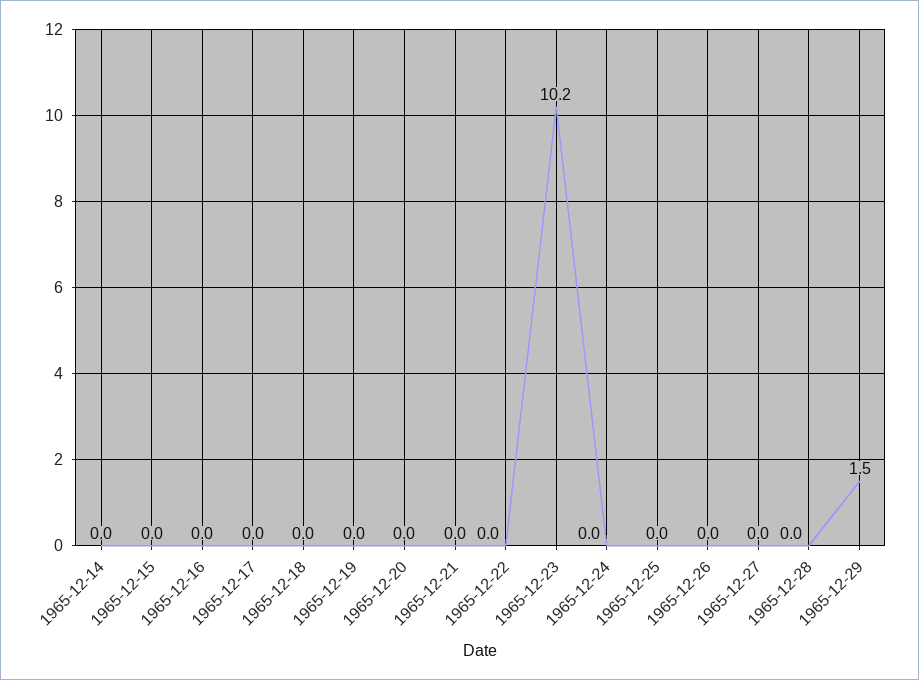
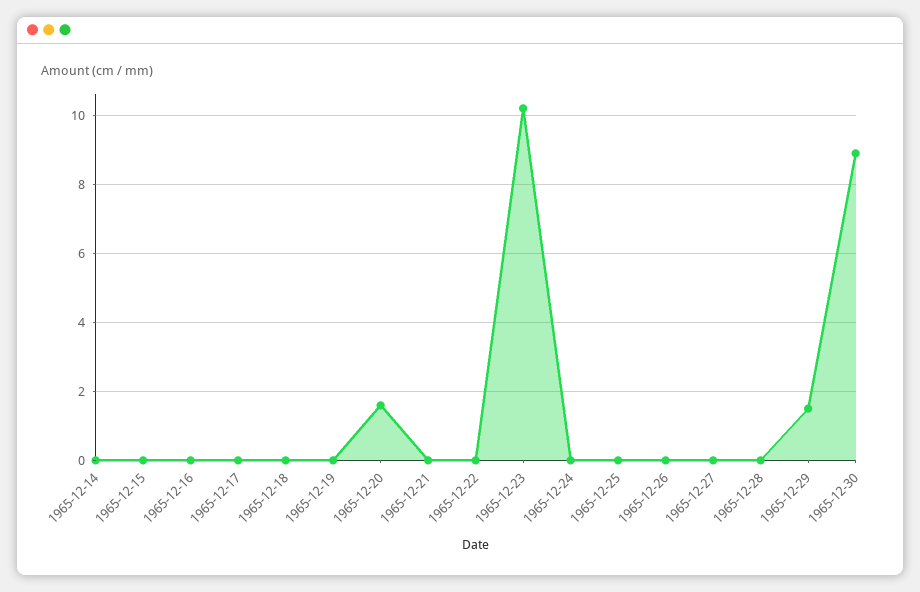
1965-12-20: 0 -> 1.5
1965-12-30: none -> 9

